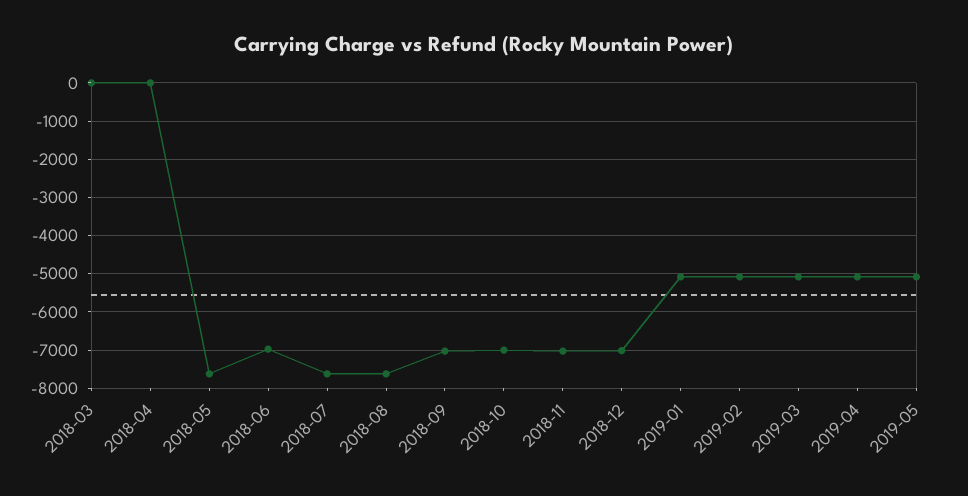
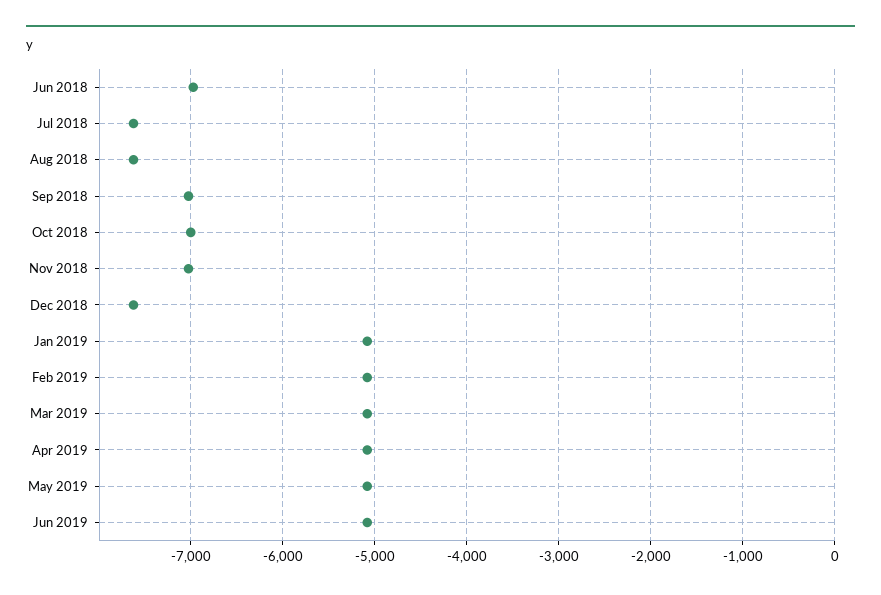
2018-03: 0 -> none
2018-04: 0 -> none
2018-05: -7600 -> none
2018-12: -7000 -> -7600
Jun 2019: none -> -5100

